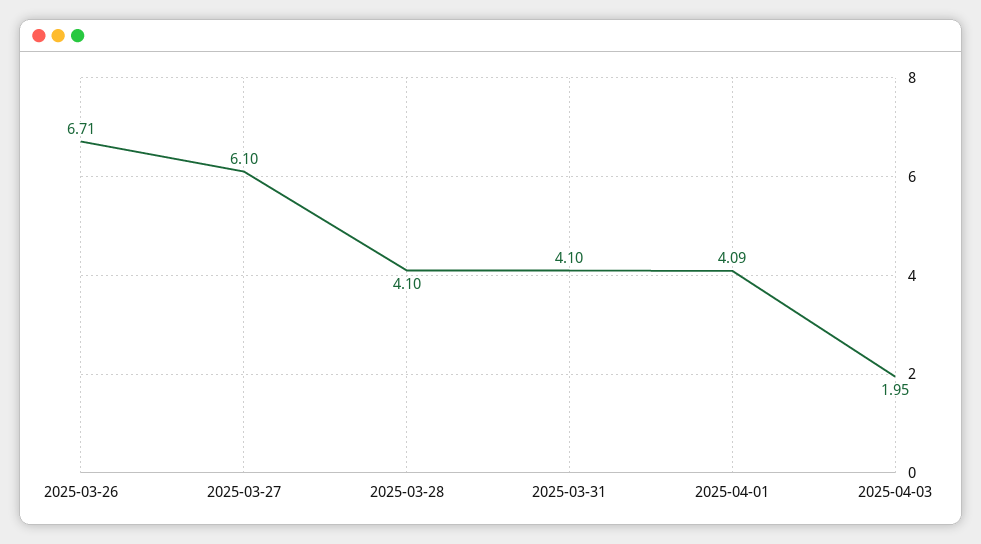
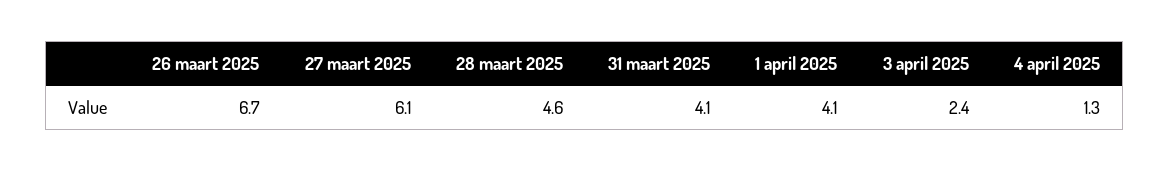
2025-03-28: 4.1 -> 4.6
2025-04-03: 1.95 -> 2.4
4 april 2025: none -> 1.3

